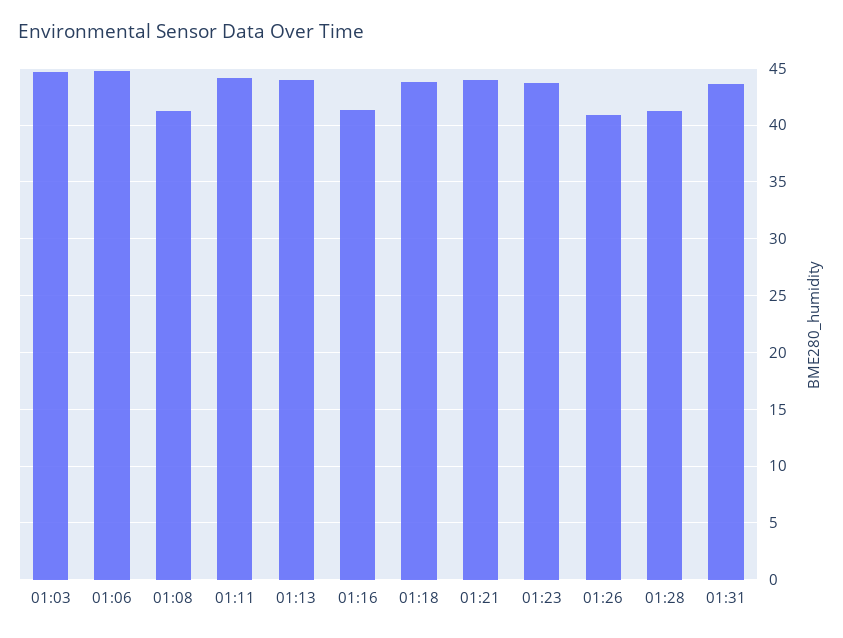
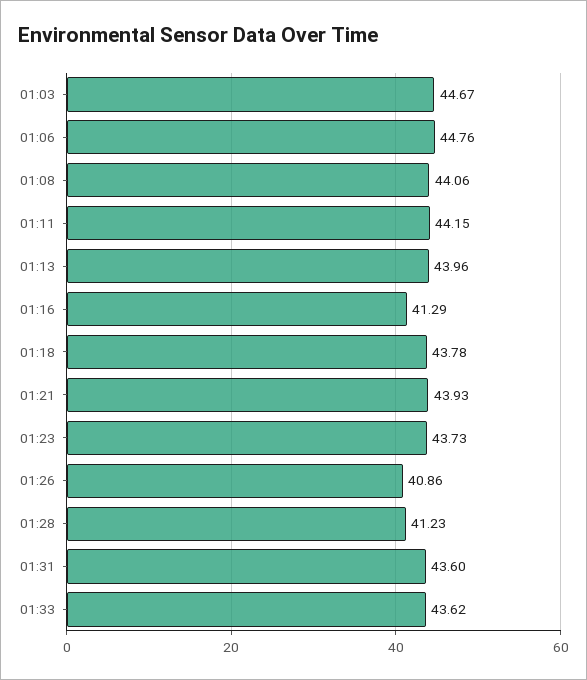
01:08: 41 -> 44.06
01:33: none -> 43.62

